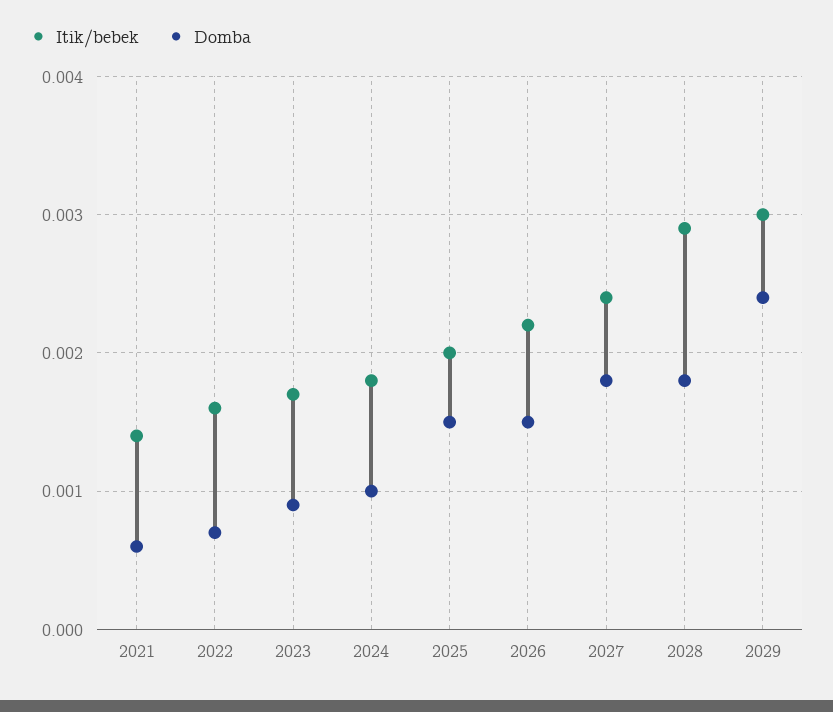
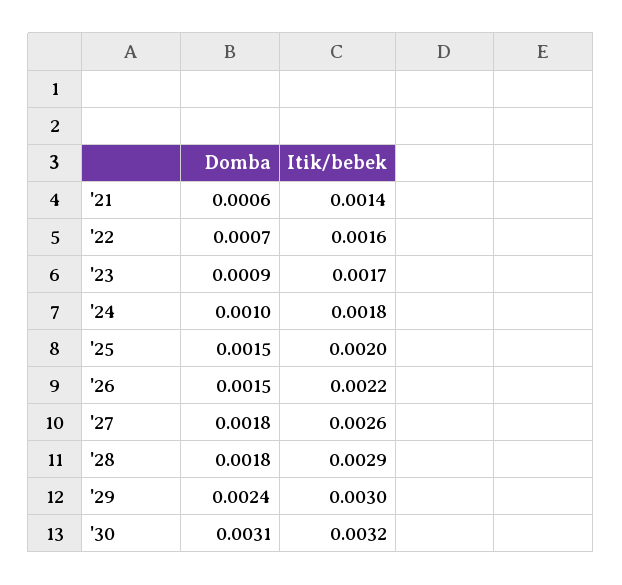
Itik/bebek, 2027: 0.0024 -> 0.0026
Domba, '30: none -> 0.0031
Itik/bebek, '30: none -> 0.0032

